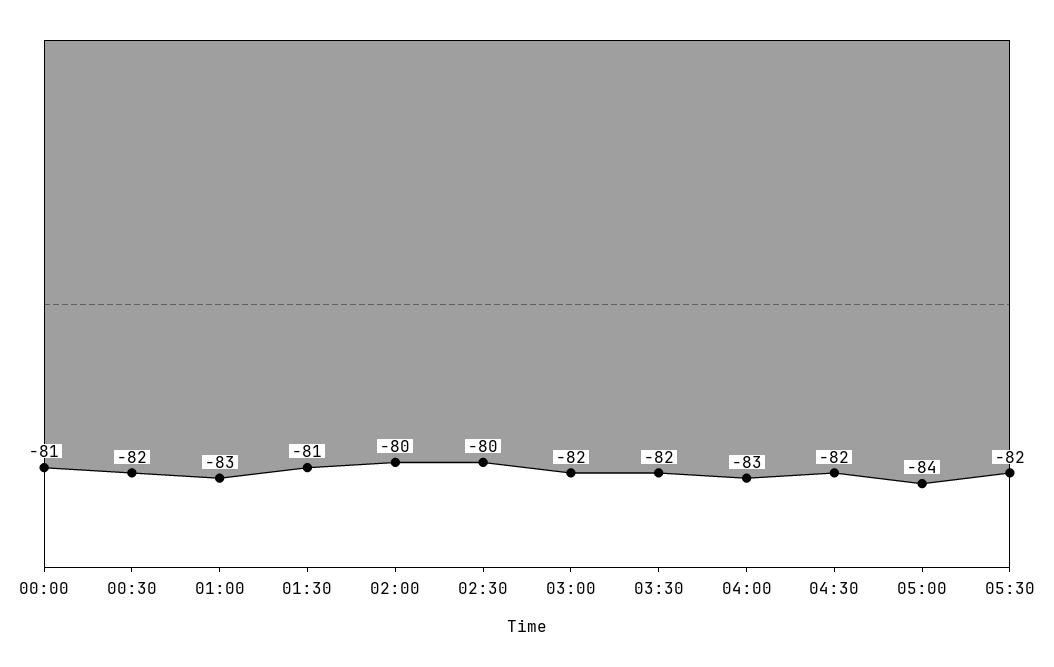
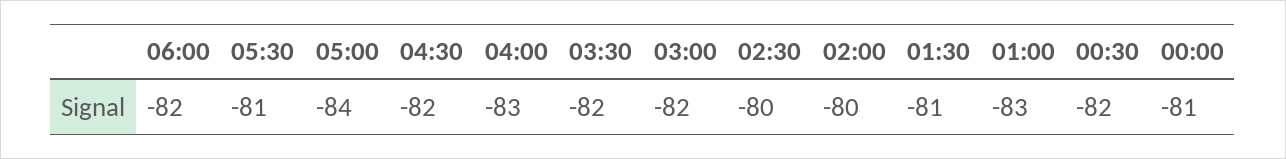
05:30: -82 -> -81
06:00: none -> -82

